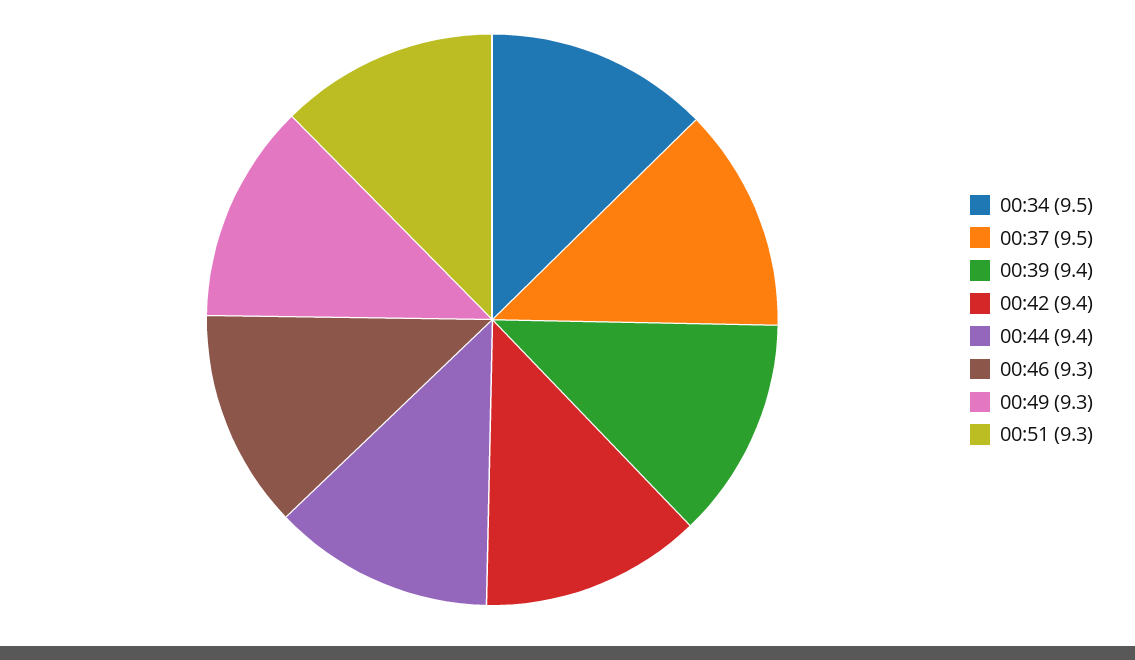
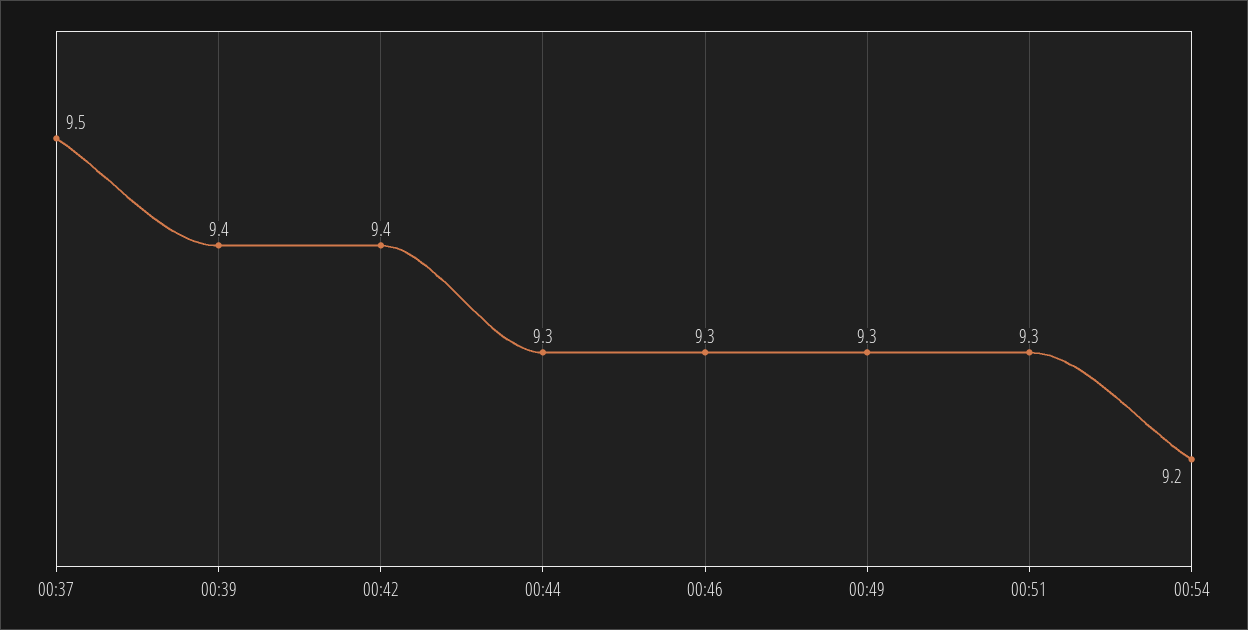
00:34: 9.5 -> none
00:44: 9.4 -> 9.3
00:54: none -> 9.2

